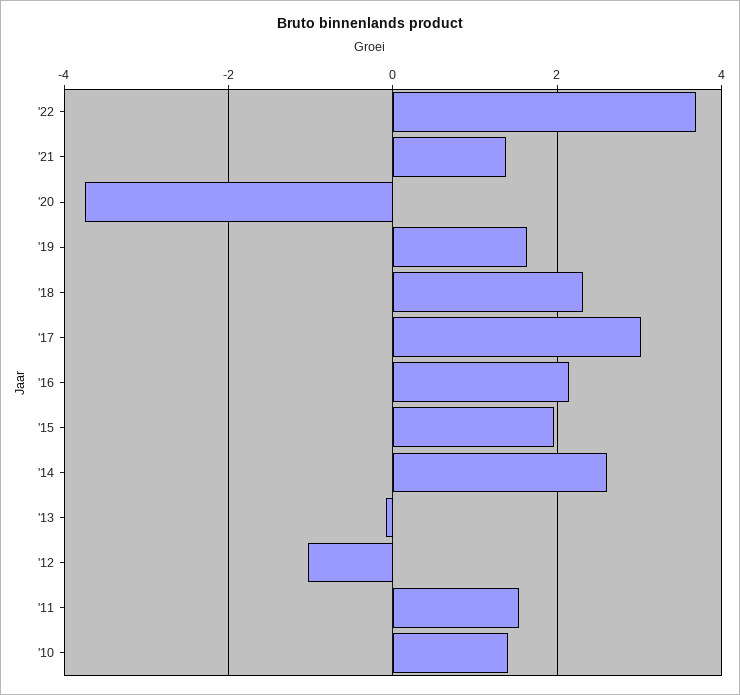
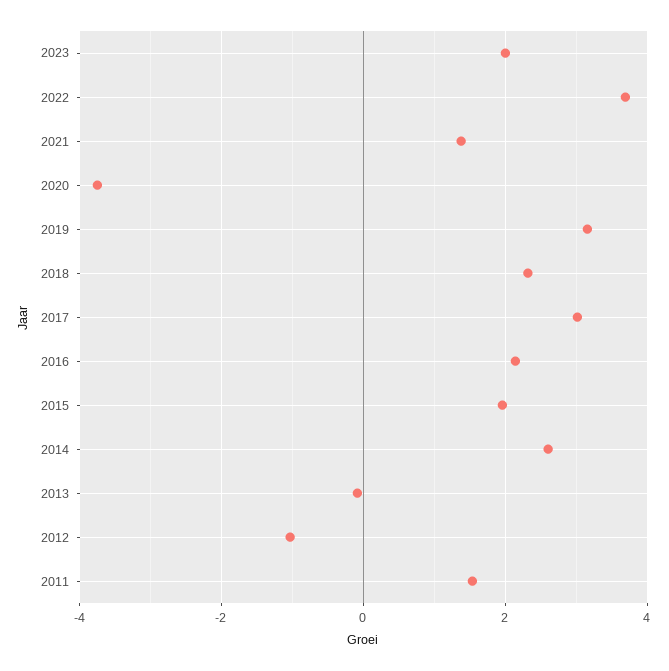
'19: 1.6 -> 3.2
'10: 1.4 -> none
2023: none -> 2

